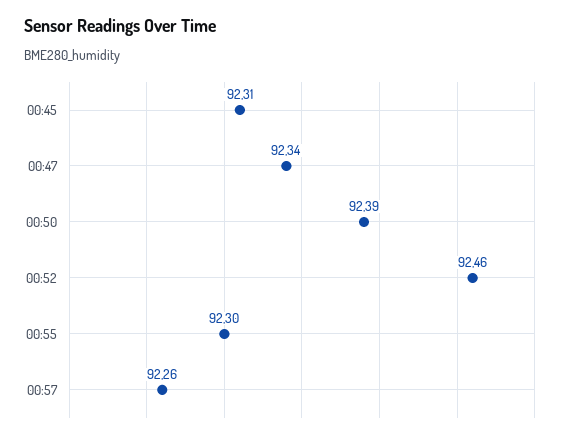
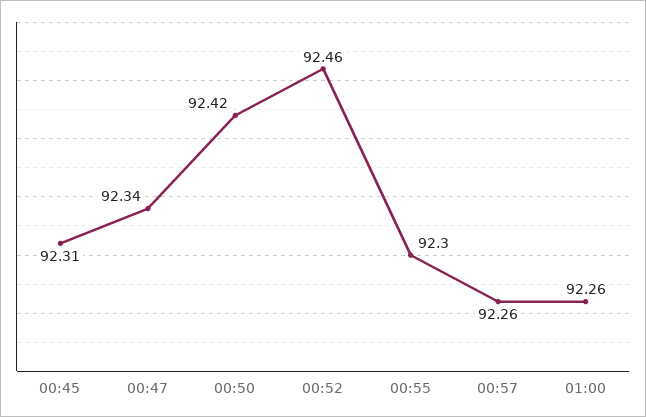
00:50: 92.39 -> 92.42
01:00: none -> 92.26

